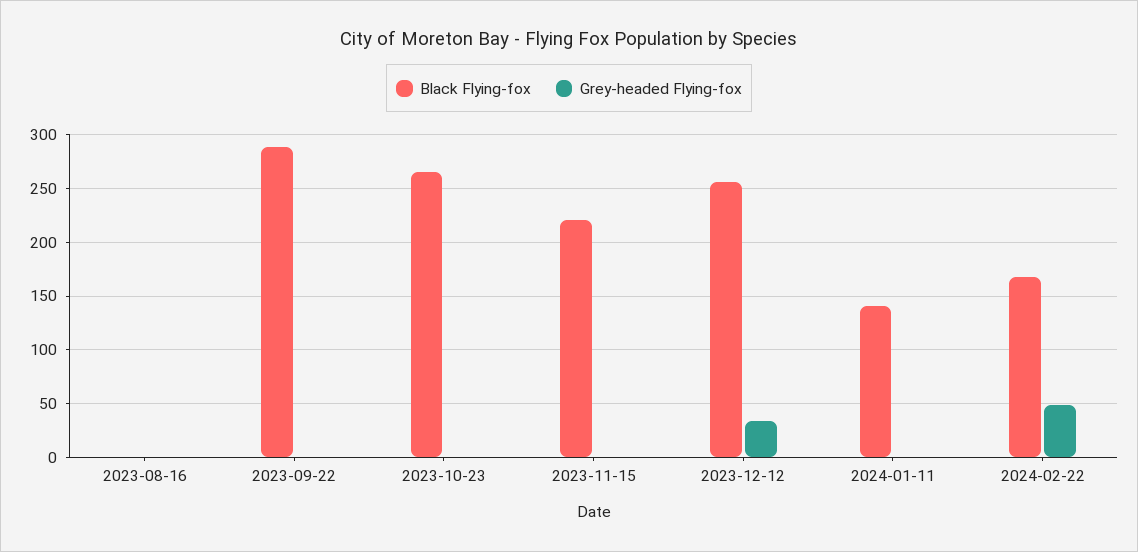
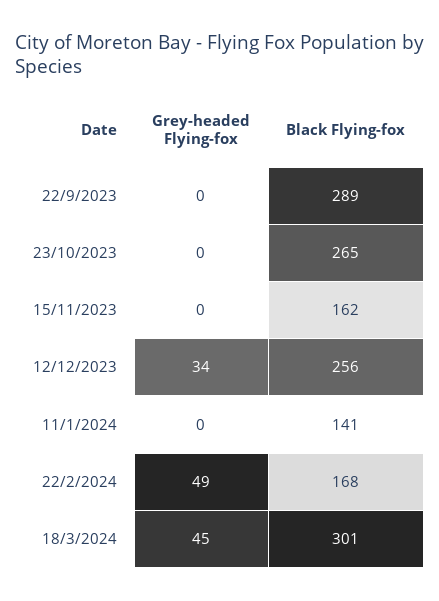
Black Flying-fox, 2023-08-16: 0 -> none
Grey-headed Flying-fox, 2023-08-16: 0 -> none
Black Flying-fox, 2023-11-15: 220 -> 162
Grey-headed Flying-fox, 18/3/2024: none -> 45
Black Flying-fox, 18/3/2024: none -> 301

